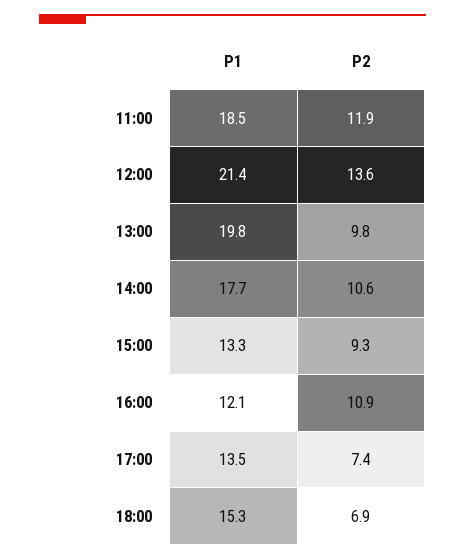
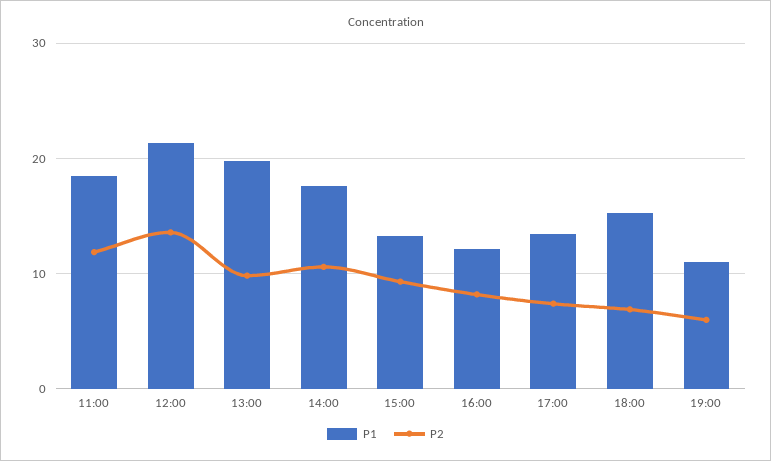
P2, 16:00: 10.9 -> 8
P1, 19:00: none -> 11
P2, 19:00: none -> 6

